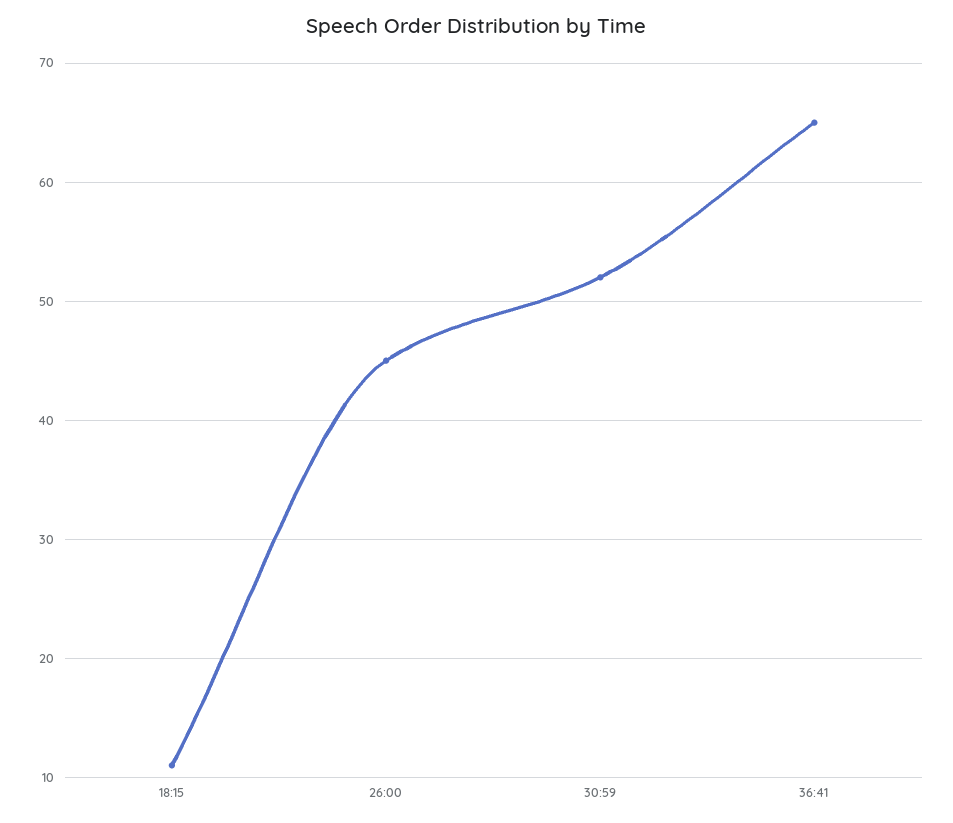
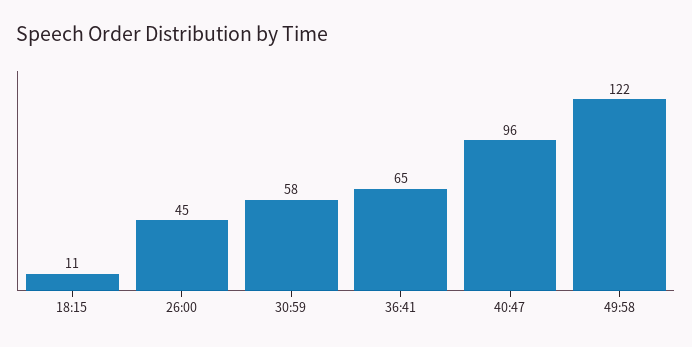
30:59: 52 -> 58
40:47: none -> 96
49:58: none -> 122

